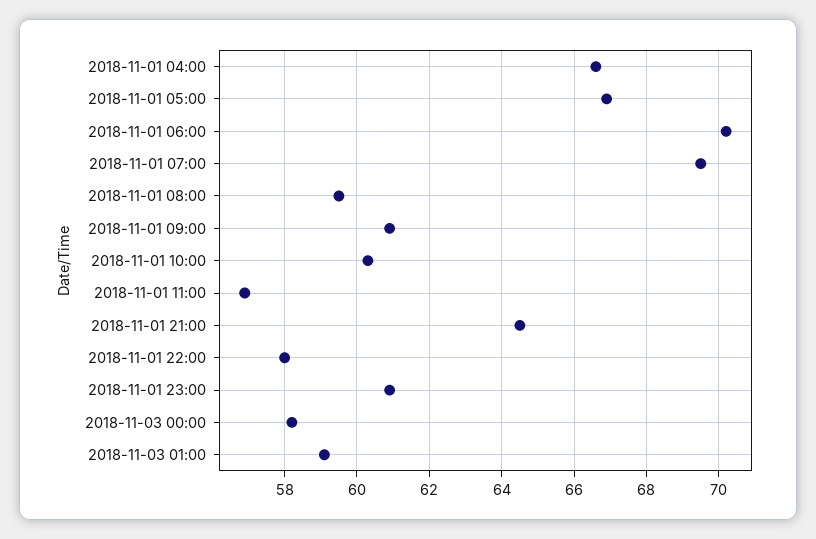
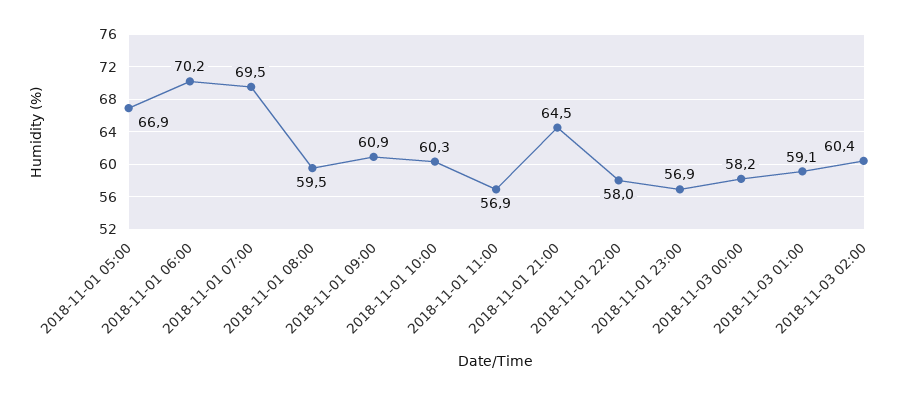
2018-11-01 04:00: 66.5 -> none
2018-11-01 23:00: 61 -> 56.9
2018-11-03 02:00: none -> 60.4

